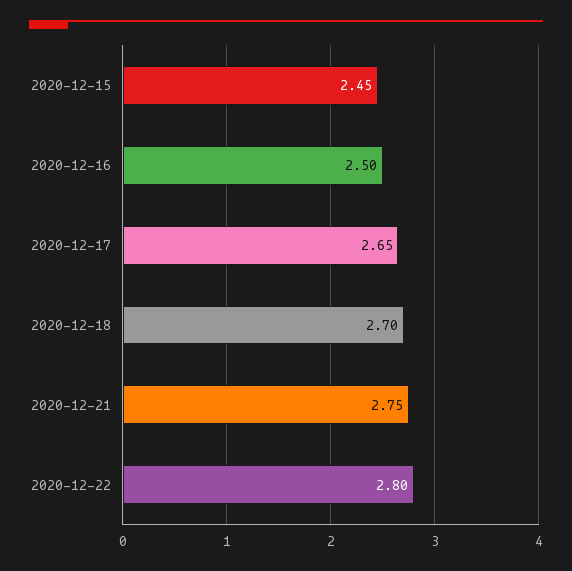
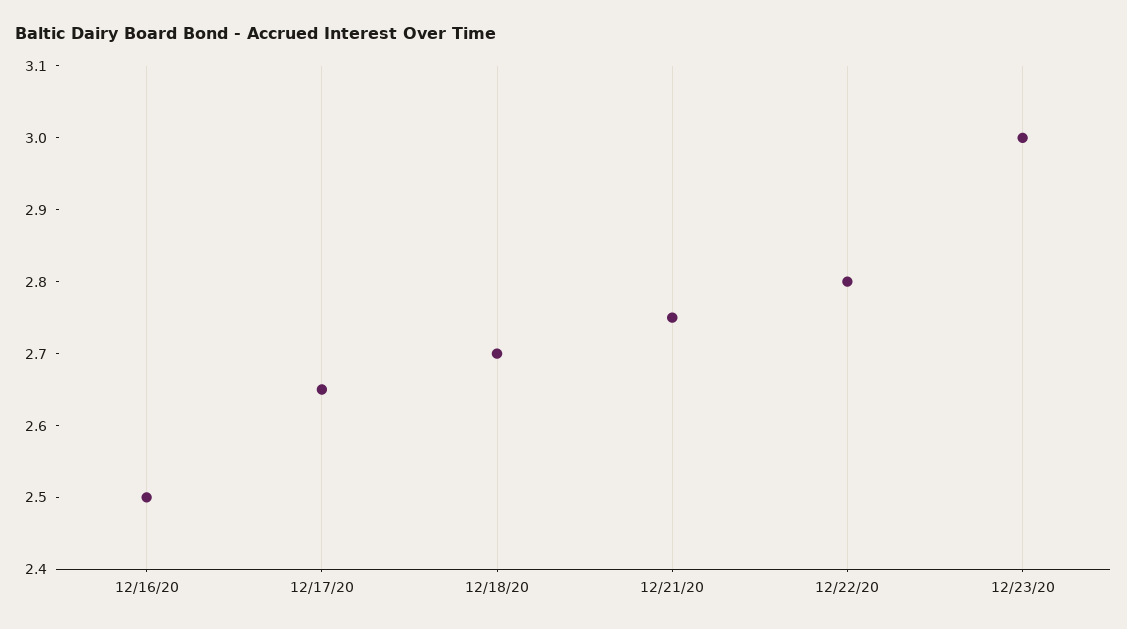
2020-12-15: 2.45 -> none
12/23/20: none -> 3

